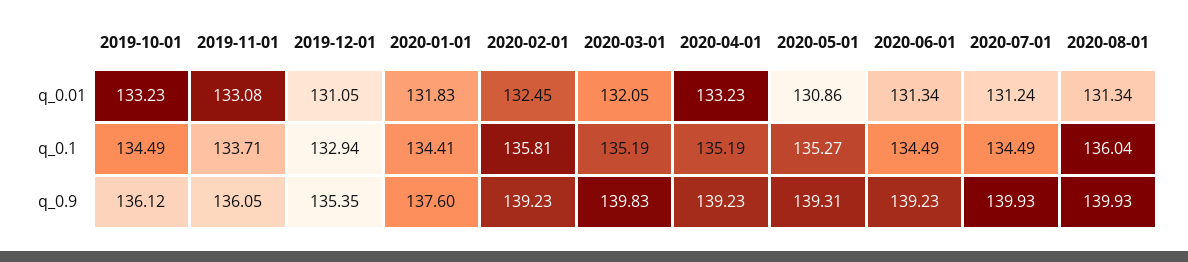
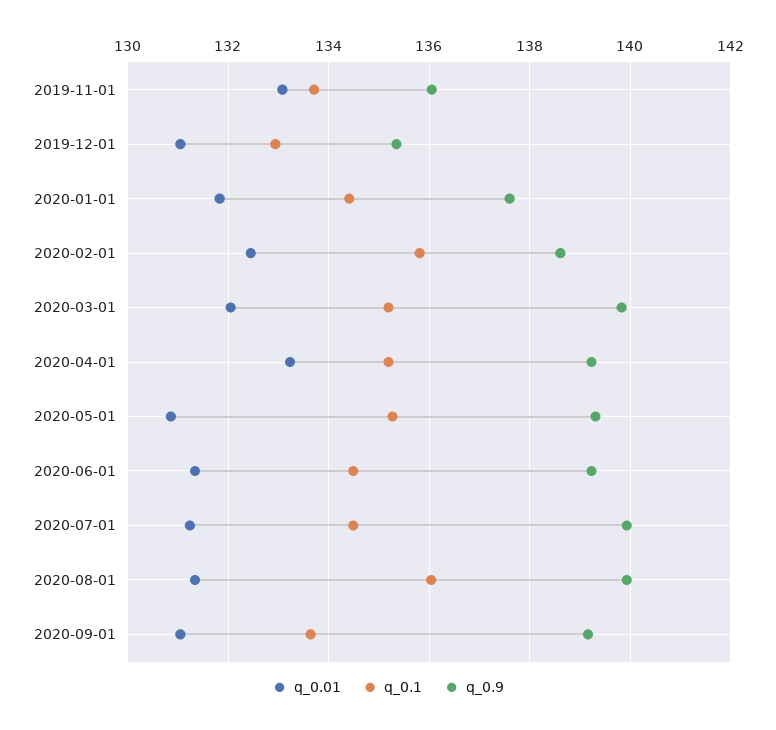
q_0.01, 2019-10-01: 133.23 -> none
q_0.1, 2019-10-01: 134.49 -> none
q_0.9, 2019-10-01: 136.12 -> none
q_0.9, 2020-02-01: 139.23 -> 138.6
q_0.01, 2020-09-01: none -> 131
q_0.1, 2020-09-01: none -> 133.6
q_0.9, 2020-09-01: none -> 139.2

